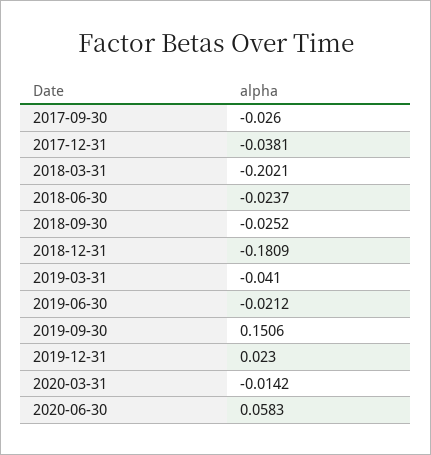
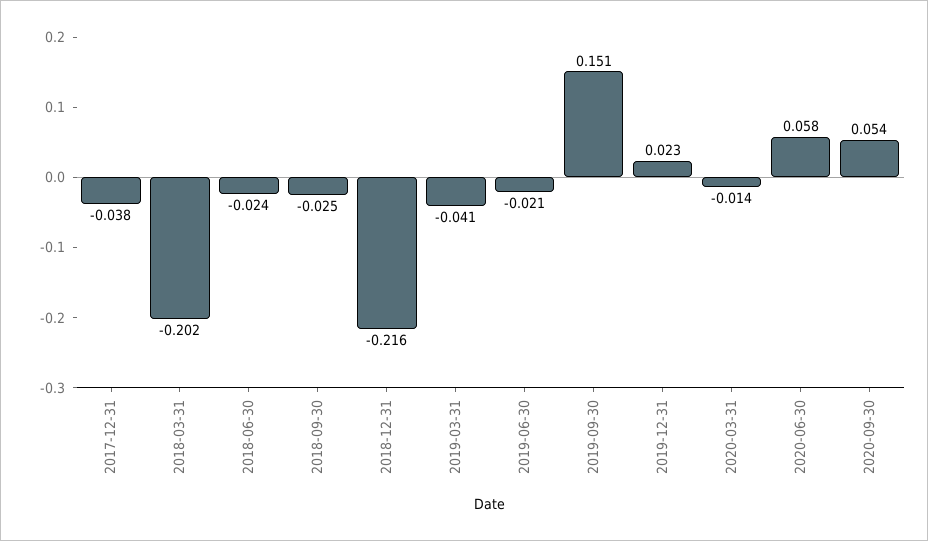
2017-09-30: -0.026 -> none
2018-12-31: -0.1809 -> -0.216
2020-09-30: none -> 0.054

